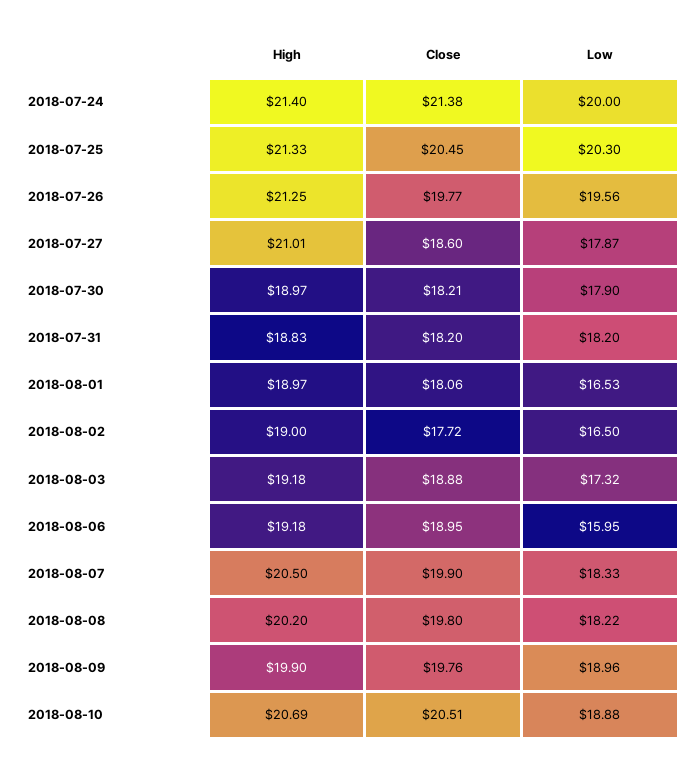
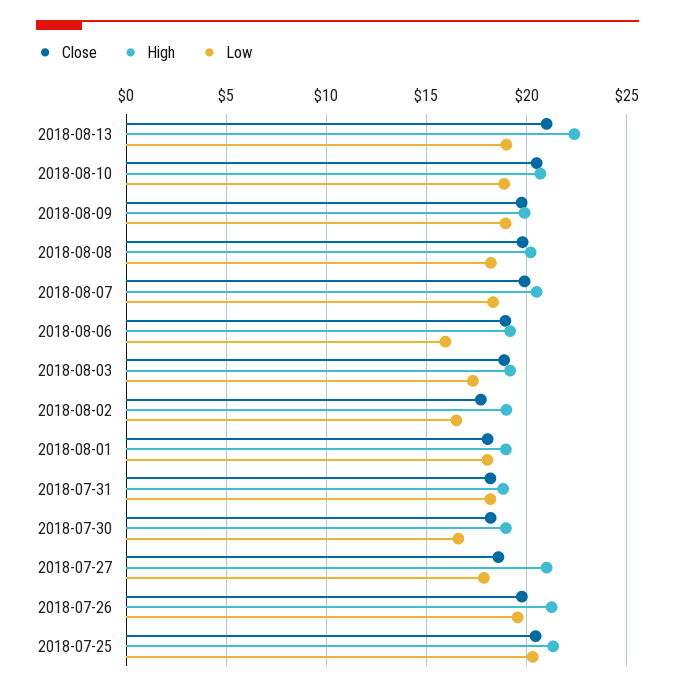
High, 2018-07-24: 21.4 -> none
Close, 2018-07-24: 21.38 -> none
Low, 2018-07-24: 20 -> none
Low, 2018-07-30: 17.9 -> 16.5
Low, 2018-08-01: 16.53 -> 18
Close, 2018-08-13: none -> 21
High, 2018-08-13: none -> 22.5
Low, 2018-08-13: none -> 19

